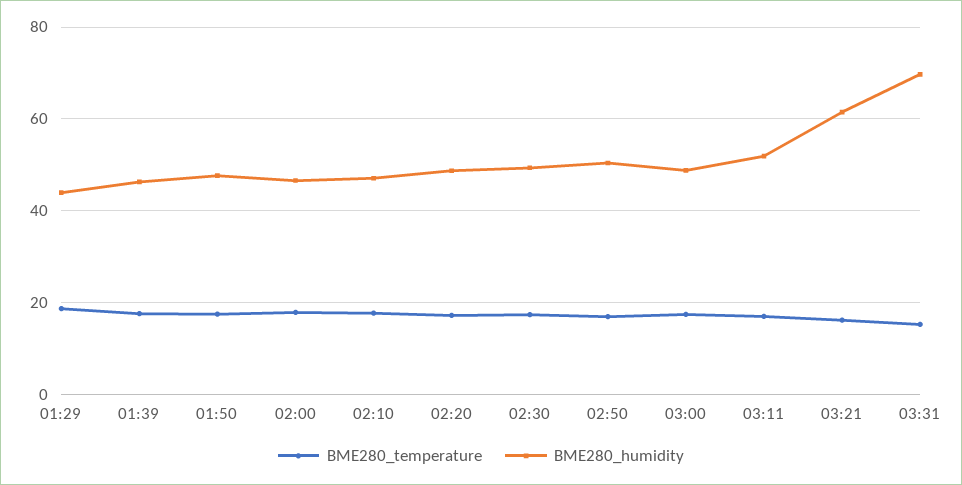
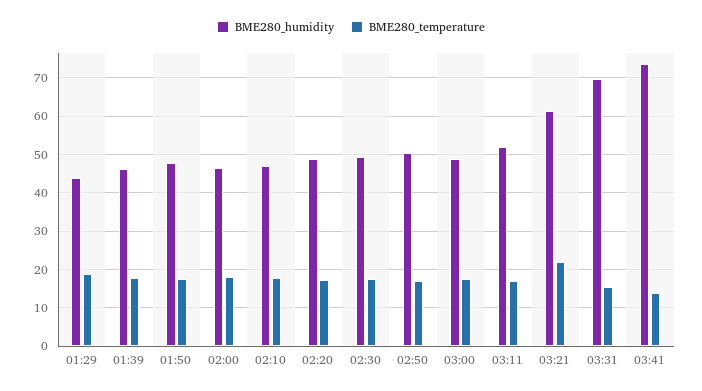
BME280_temperature, 03:21: 16 -> 22
BME280_humidity, 03:41: none -> 74
BME280_temperature, 03:41: none -> 14

